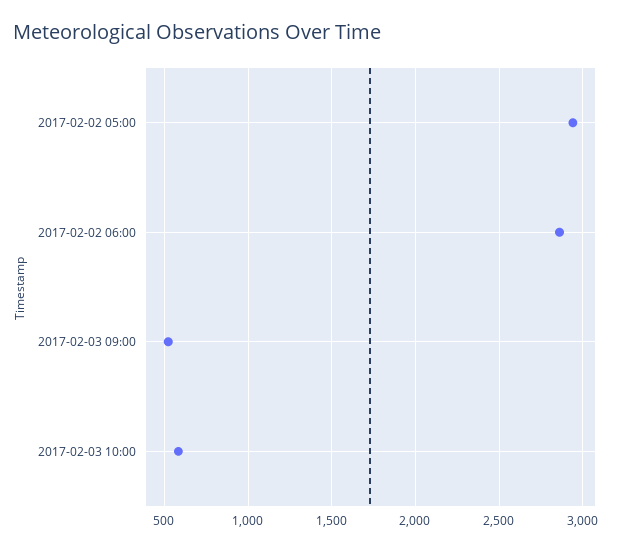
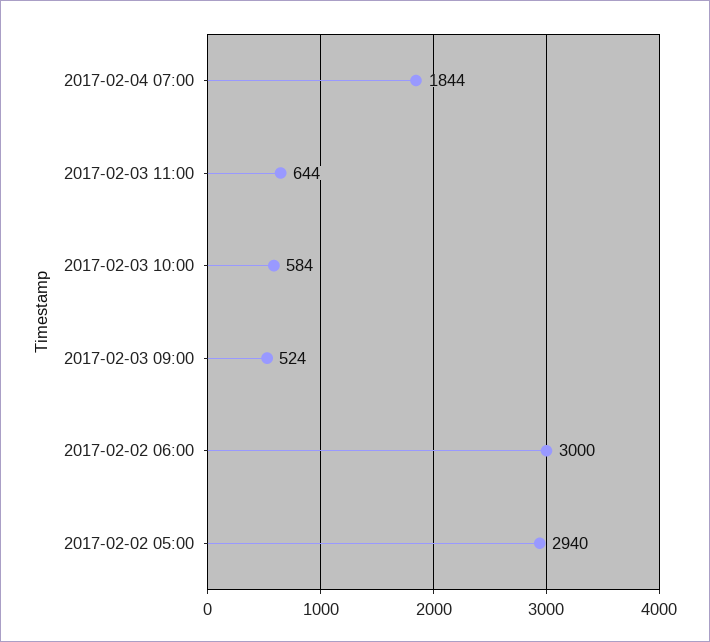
2017-02-02 06:00: 2850 -> 3000
2017-02-04 07:00: none -> 1844
2017-02-03 11:00: none -> 644

